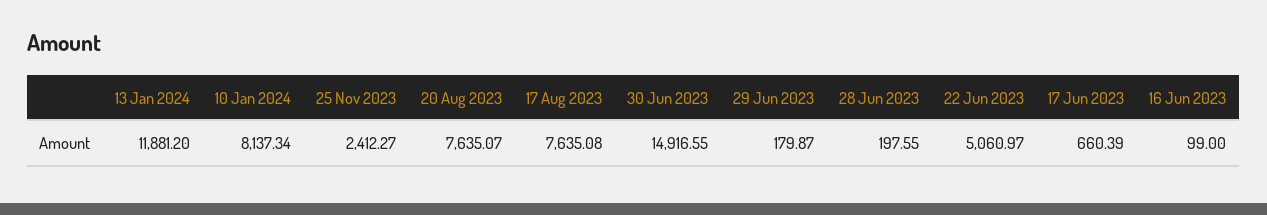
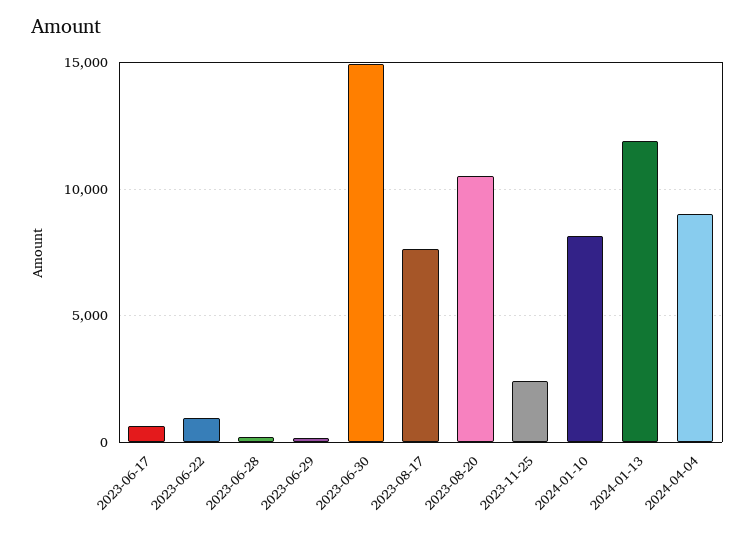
20 Aug 2023: 7635.07 -> 10500
22 Jun 2023: 5060.97 -> 1000
16 Jun 2023: 99 -> none
2024-04-04: none -> 9000

